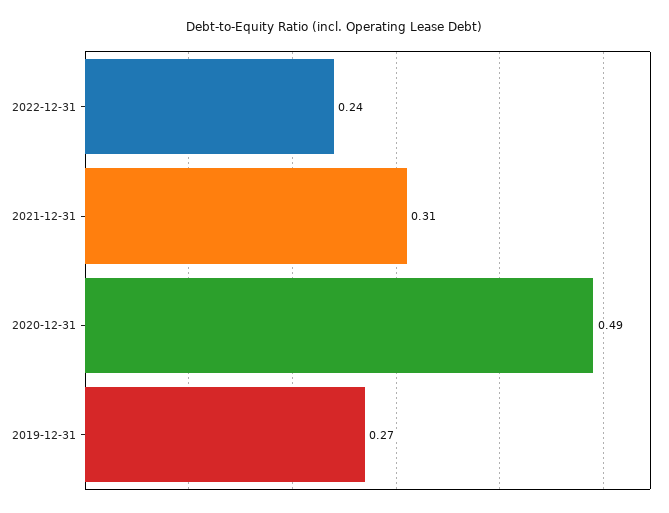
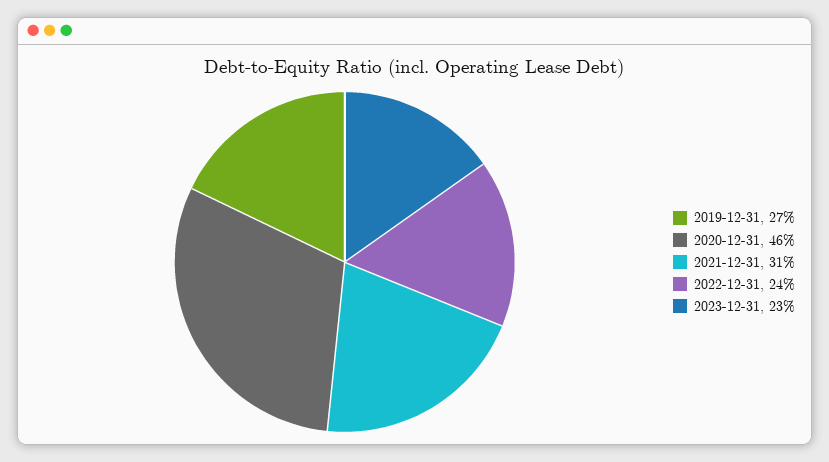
2020-12-31: 0.49 -> 0.46
2023-12-31: none -> 0.23

